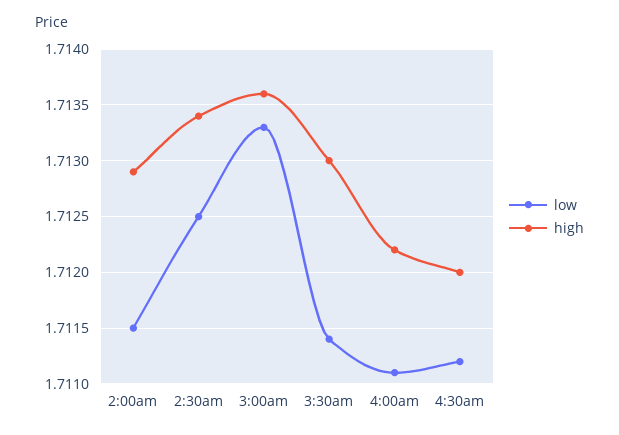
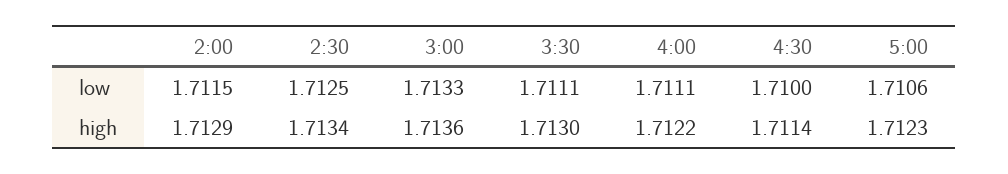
low, 3:30am: 1.7114 -> 1.7111
low, 4:30am: 1.7112 -> 1.71
high, 4:30am: 1.712 -> 1.7114
low, 5:00: none -> 1.7106
high, 5:00: none -> 1.7123

